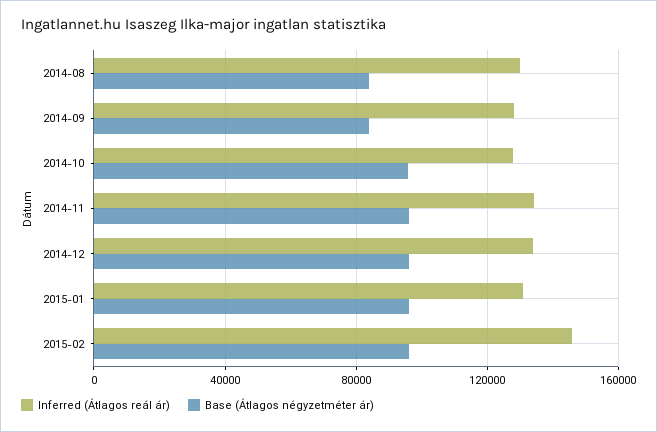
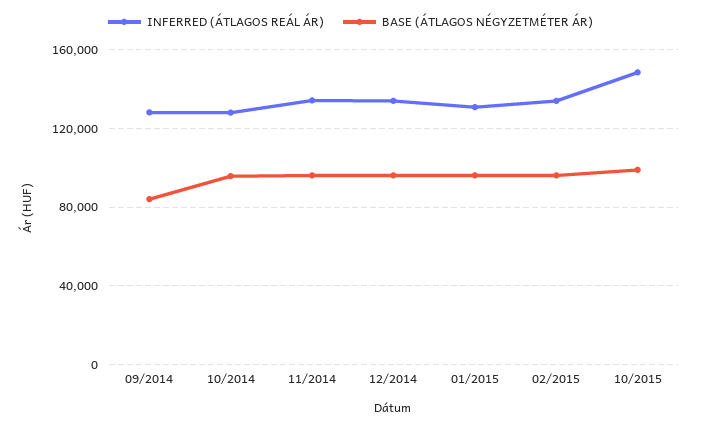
Inferred (Átlagos reál ár), 2014-08: 130000 -> none
Base (Átlagos négyzetméter ár), 2014-08: 85000 -> none
Inferred (Átlagos reál ár), 2015-02: 145000 -> 135000
Inferred (Átlagos reál ár), 10/2015: none -> 150000
Base (Átlagos négyzetméter ár), 10/2015: none -> 100000

